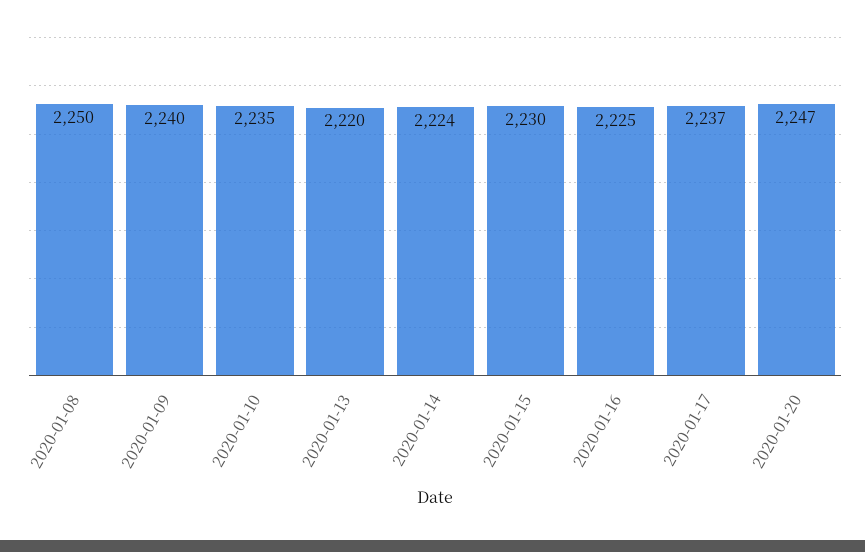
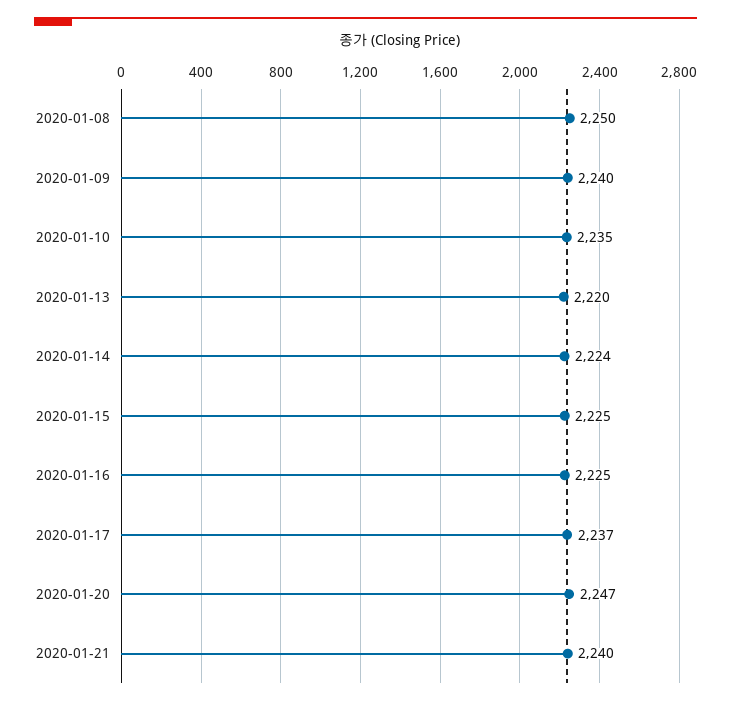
2020-01-15: 2230 -> 2225
2020-01-21: none -> 2240

